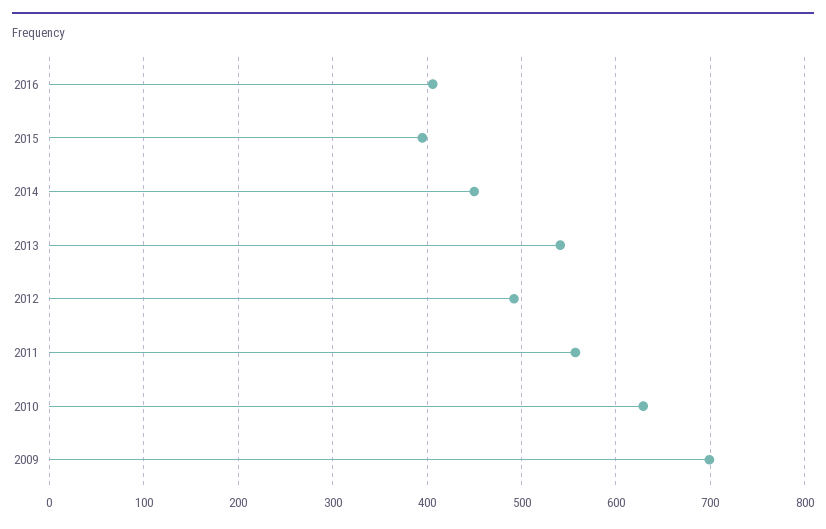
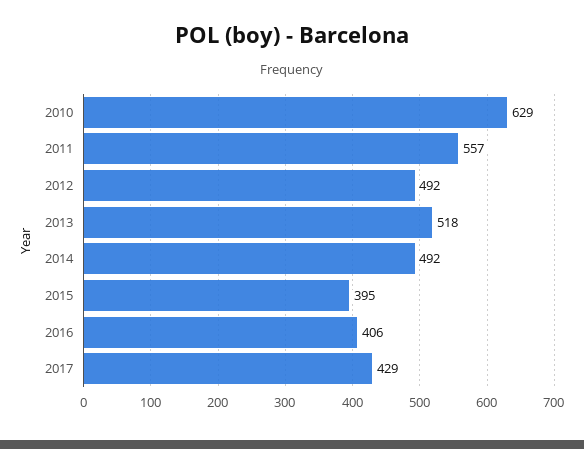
2014: 450 -> 492
2013: 540 -> 518
2009: 700 -> none
2017: none -> 429

